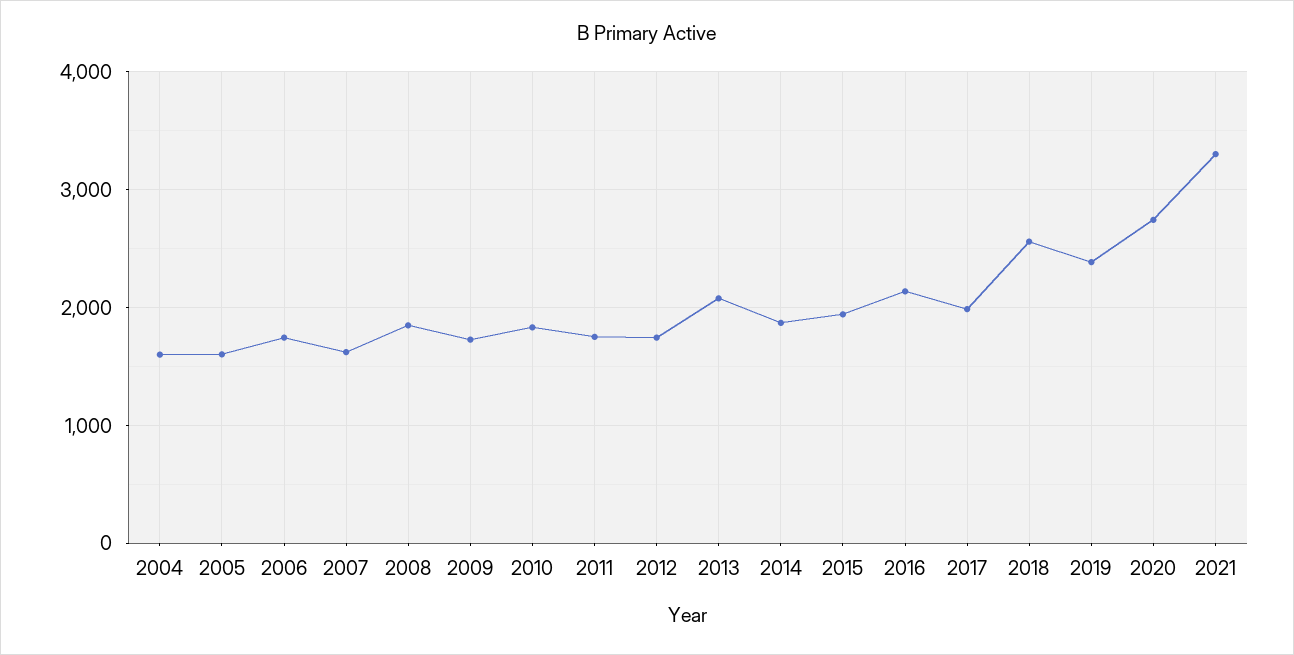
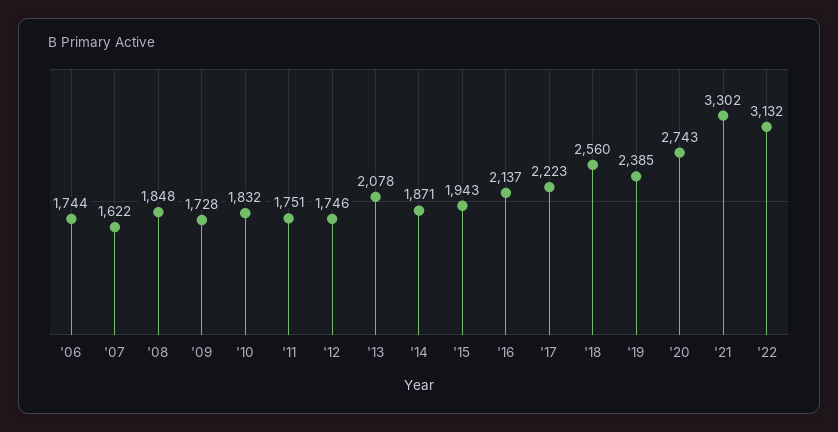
2004: 1600 -> none
2005: 1600 -> none
2017: 2000 -> 2223
'22: none -> 3132

